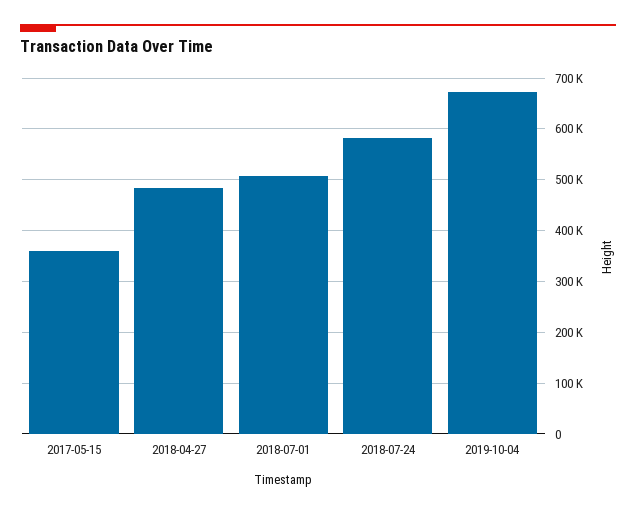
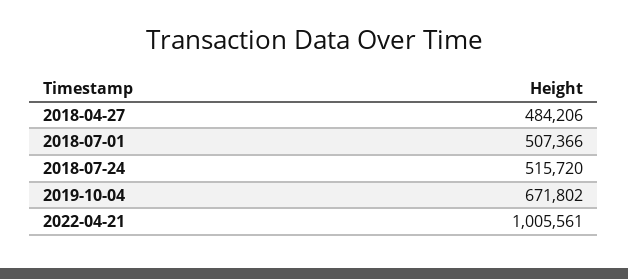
2017-05-15: 360000 -> none
2018-07-24: 580000 -> 515720
2022-04-21: none -> 1005561

